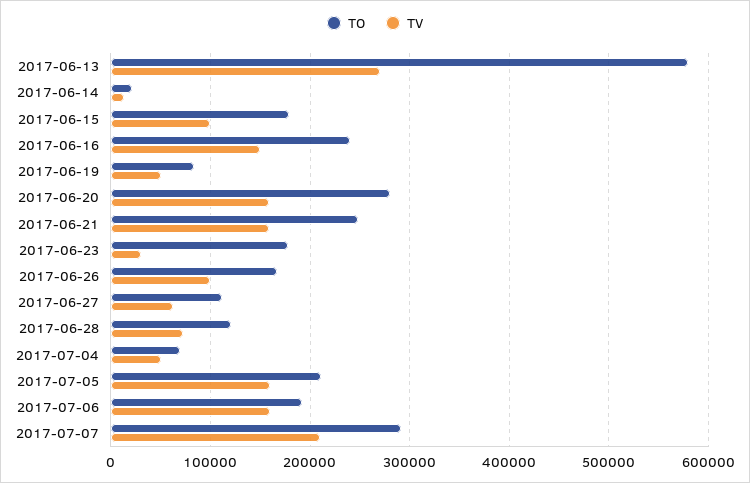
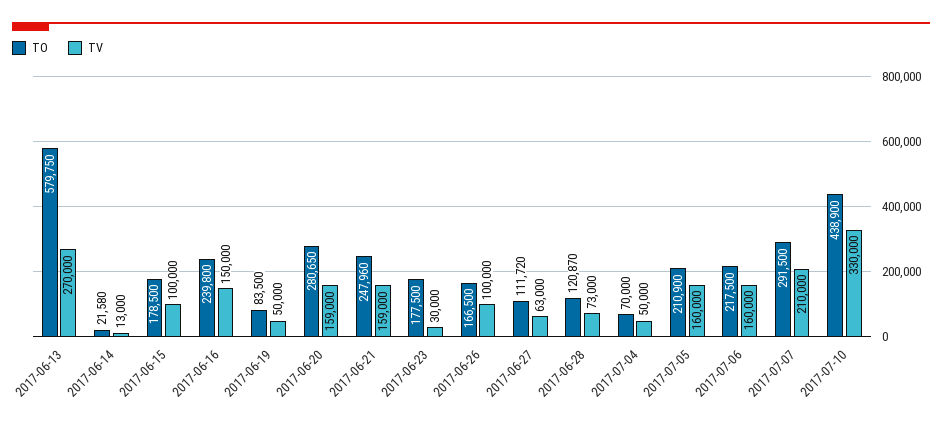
TO, 2017-07-06: 190000 -> 217500
TO, 2017-07-10: none -> 438900
TV, 2017-07-10: none -> 330000

